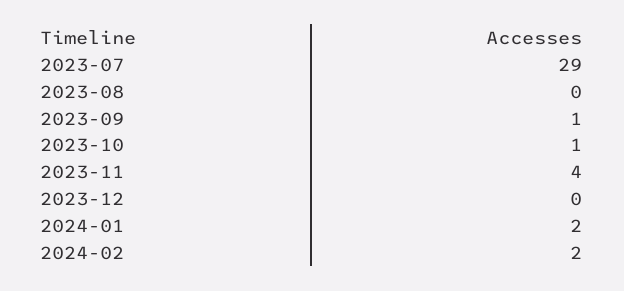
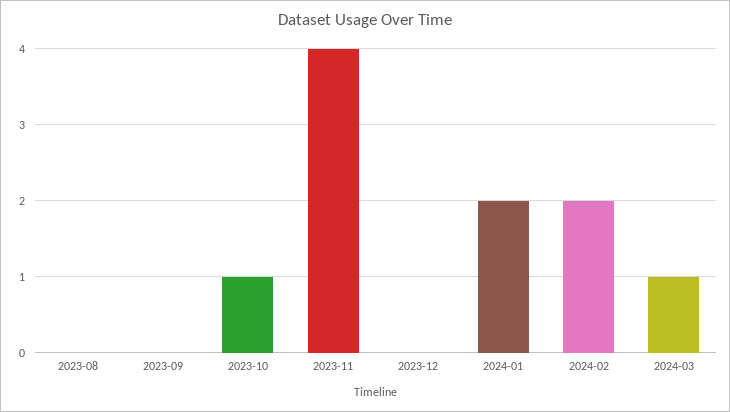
2023-07: 29 -> none
2023-09: 1 -> 0
2024-03: none -> 1

